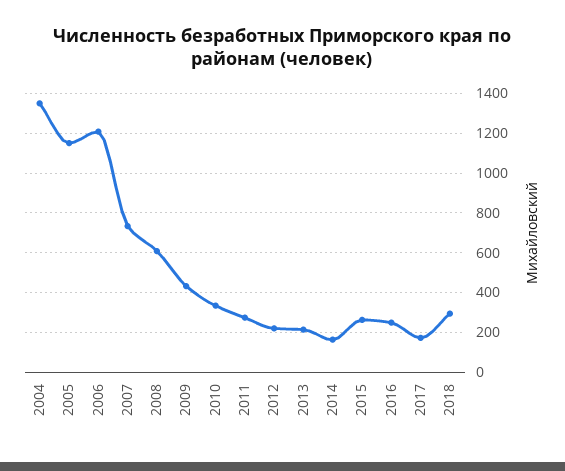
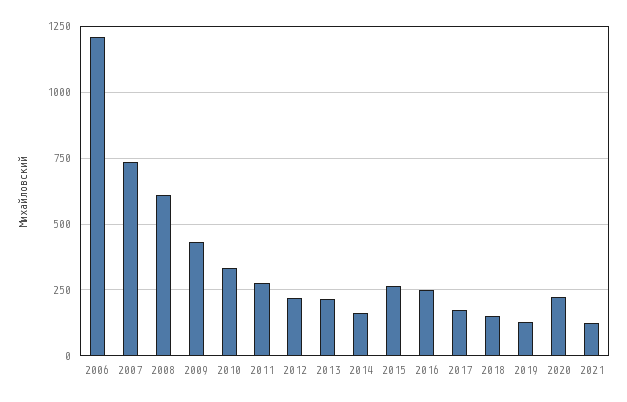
2004: 1350 -> none
2005: 1150 -> none
2018: 300 -> 150
2019: none -> 125
2020: none -> 225
2021: none -> 125

